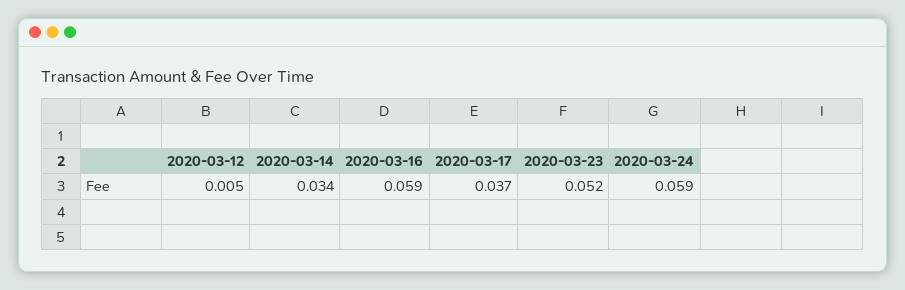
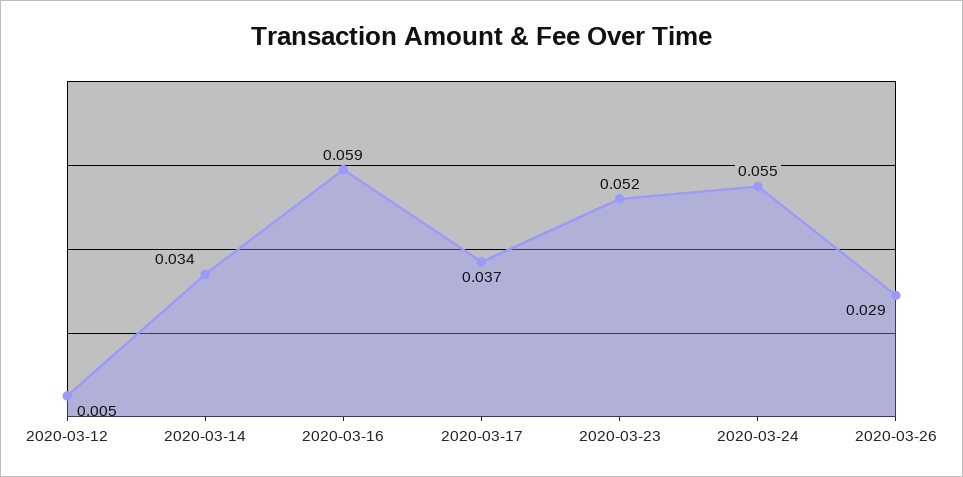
2020-03-24: 0.059 -> 0.055
2020-03-26: none -> 0.029

